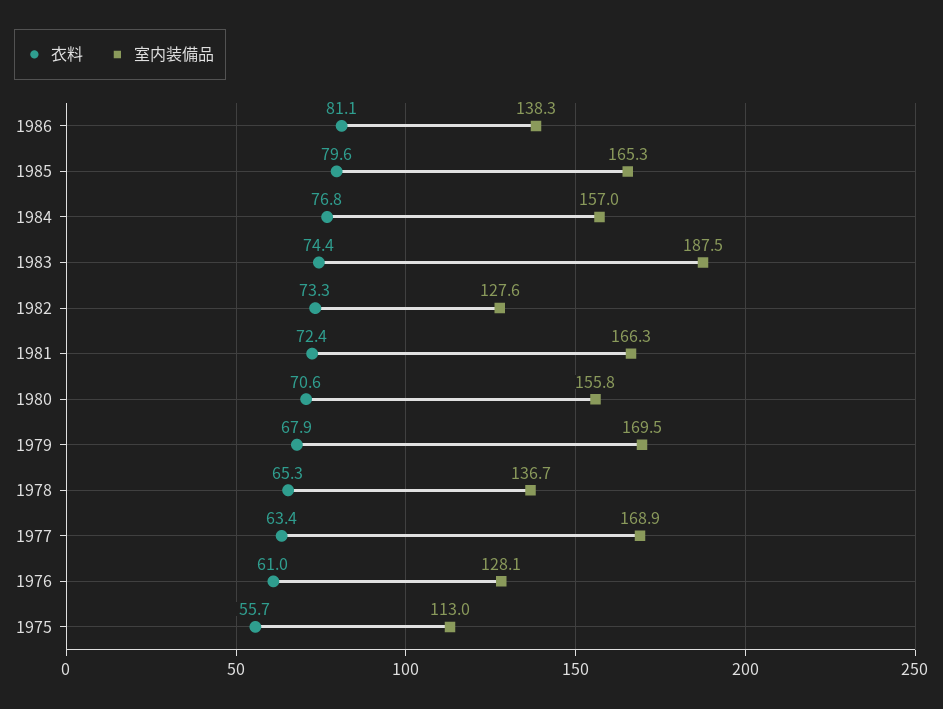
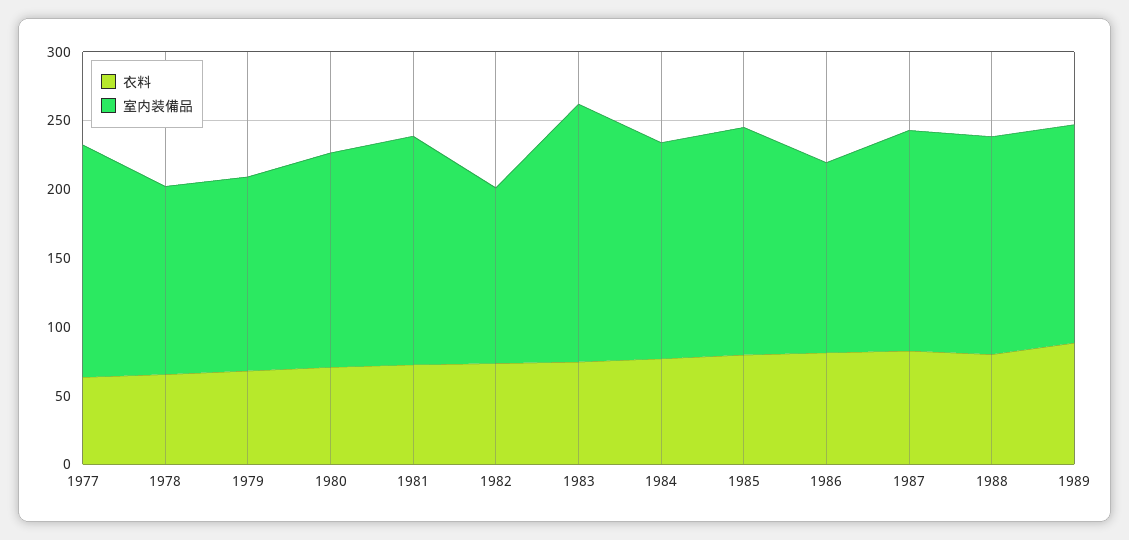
室内装備品, 1979: 169.5 -> 140
衣料, 1976: 61 -> none
室内装備品, 1976: 128.1 -> none
衣料, 1975: 55.7 -> none
室内装備品, 1975: 113 -> none
衣料, 1987: none -> 80
室内装備品, 1987: none -> 160
衣料, 1988: none -> 80
室内装備品, 1988: none -> 160
衣料, 1989: none -> 90
室内装備品, 1989: none -> 160

